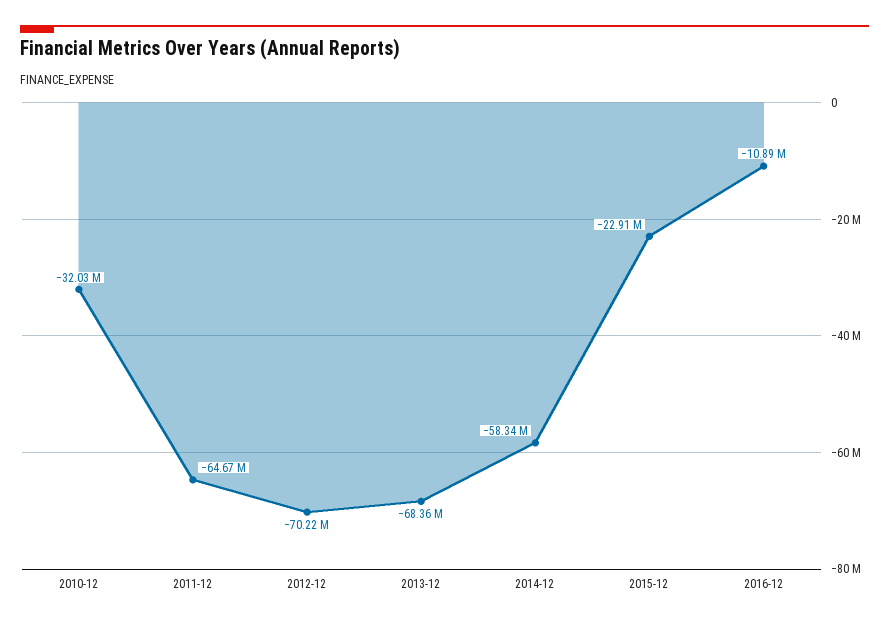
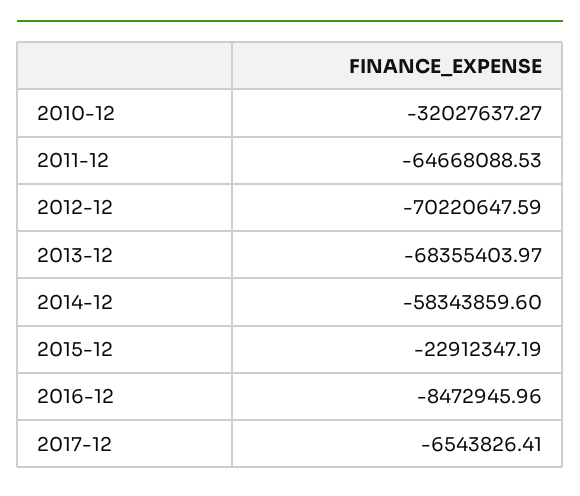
2016-12: -10890000 -> -8472945.96
2017-12: none -> -6543826.41

